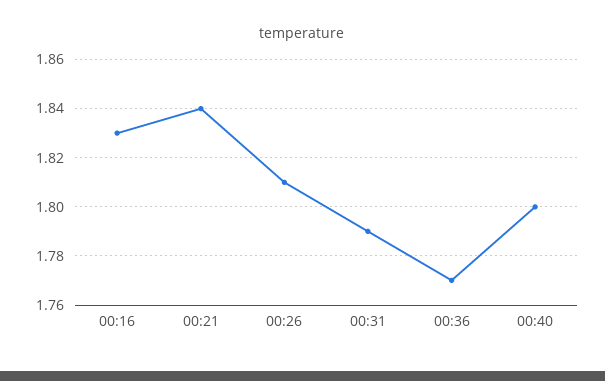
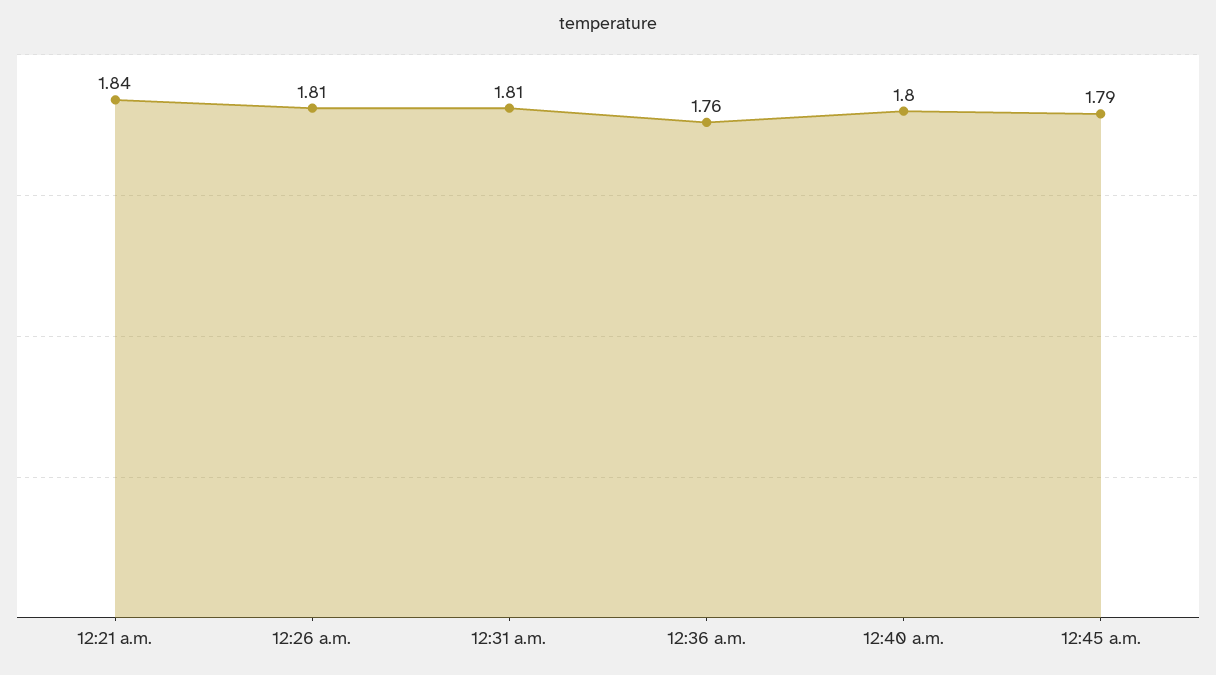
00:16: 1.83 -> none
00:31: 1.79 -> 1.81
00:36: 1.77 -> 1.76
12:45 a.m.: none -> 1.79

